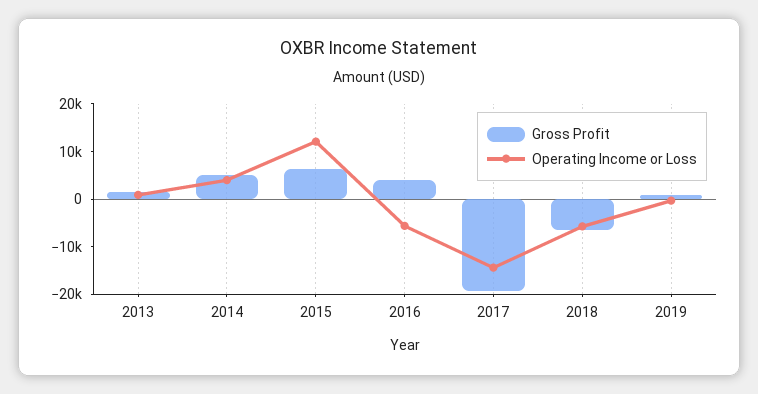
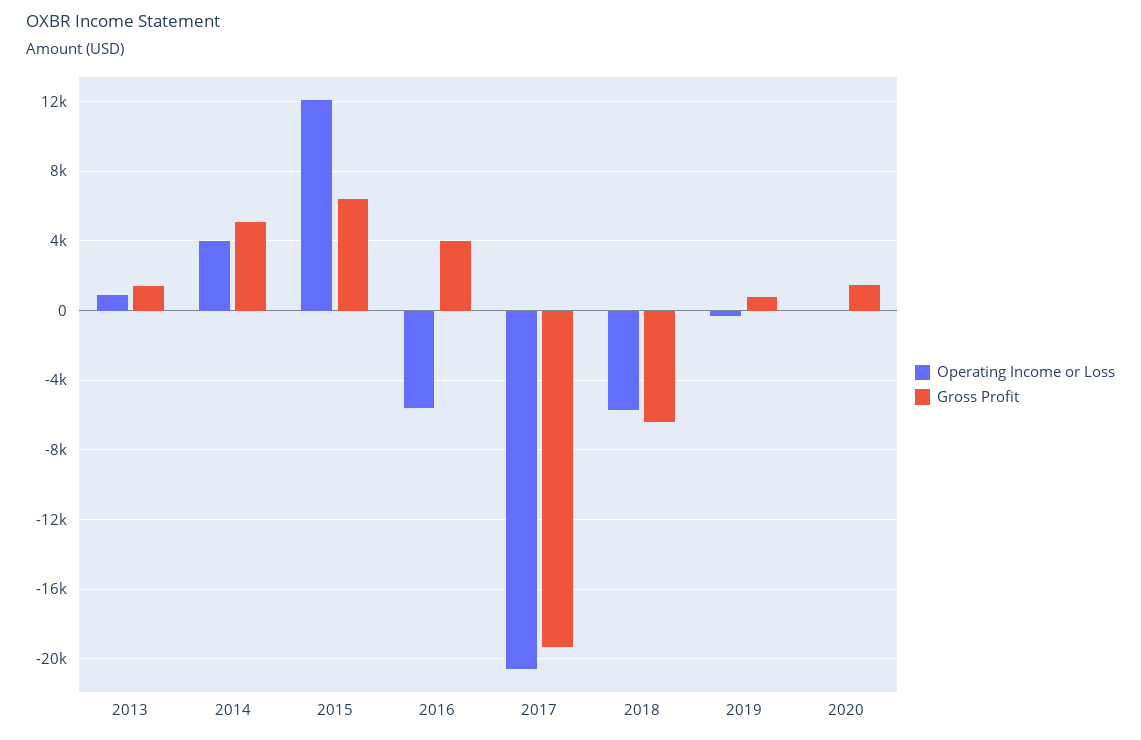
Operating Income or Loss, 2017: -14000 -> -20500
Operating Income or Loss, 2020: none -> 0
Gross Profit, 2020: none -> 1500

